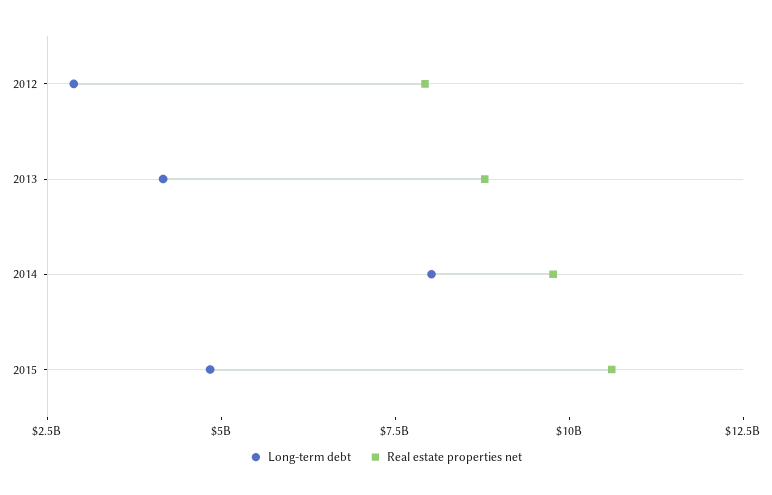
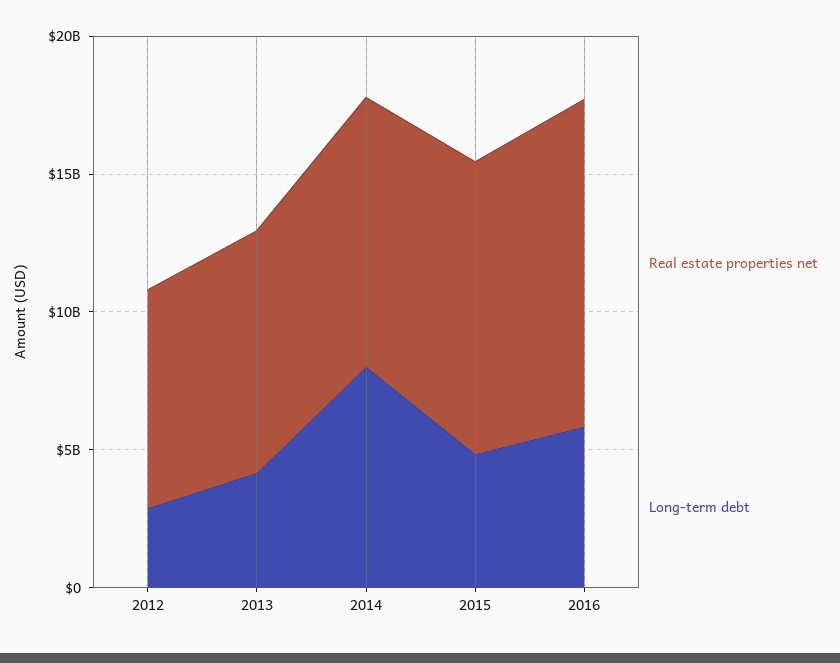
Real estate properties net, 2016: none -> 12000000000
Long-term debt, 2016: none -> 6000000000

